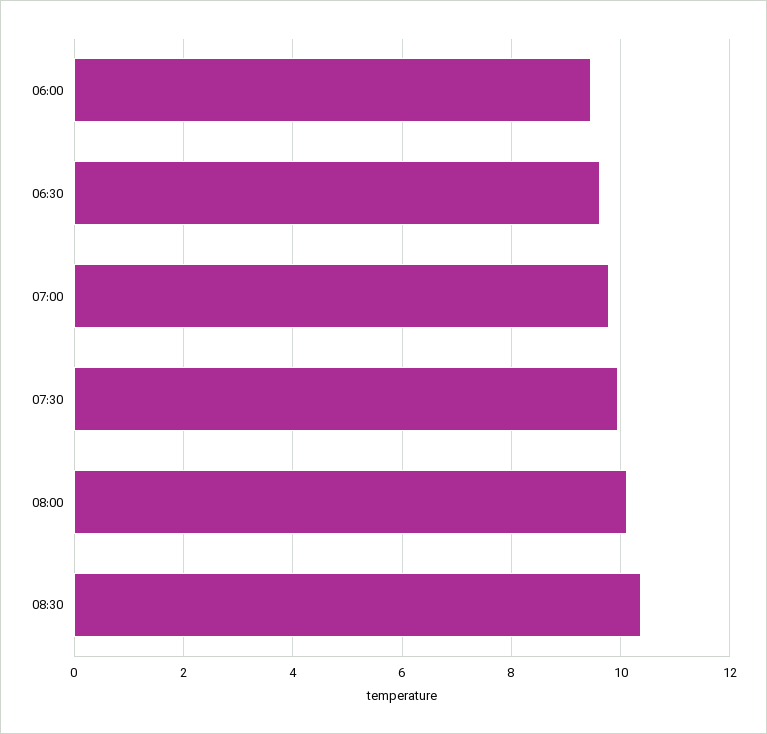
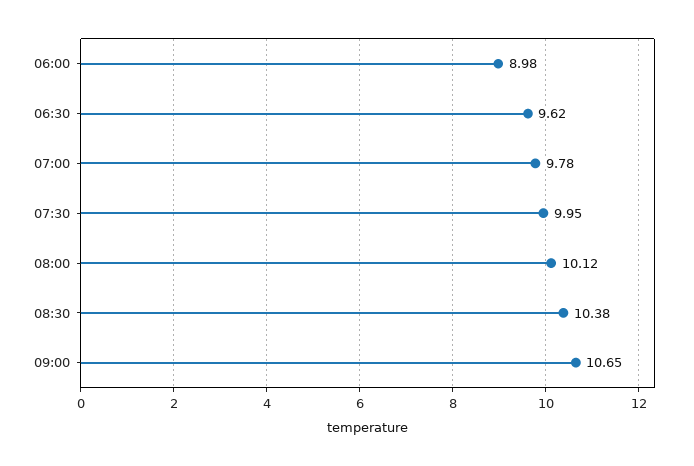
06:00: 9.4 -> 8.98
09:00: none -> 10.65

